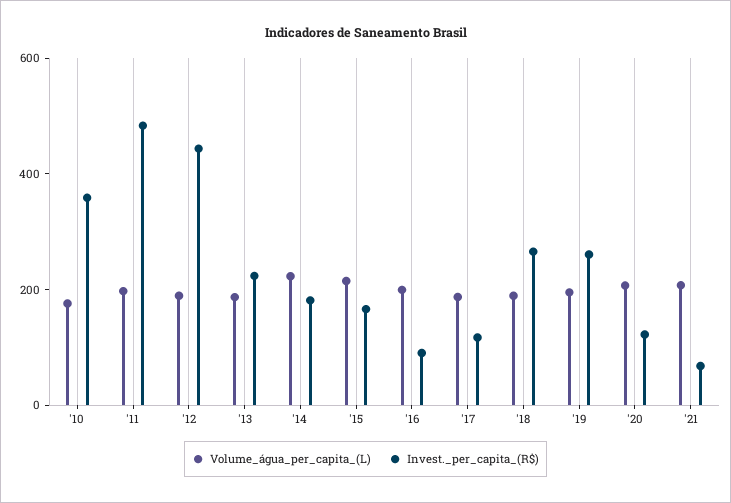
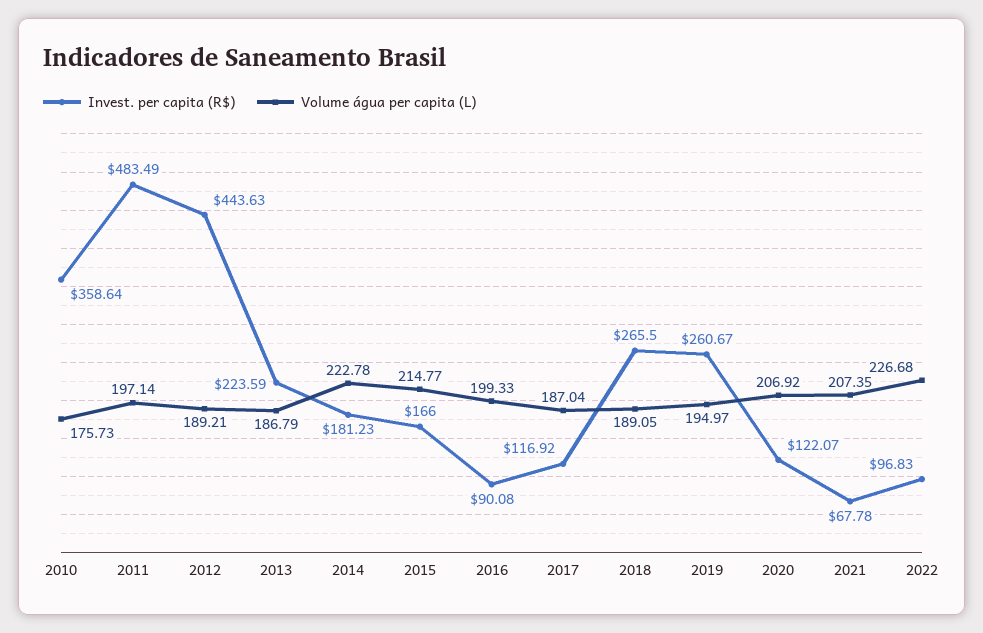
Invest._per_capita_(R$), 2022: none -> 96.83
Volume_água_per_capita_(L), 2022: none -> 226.68

